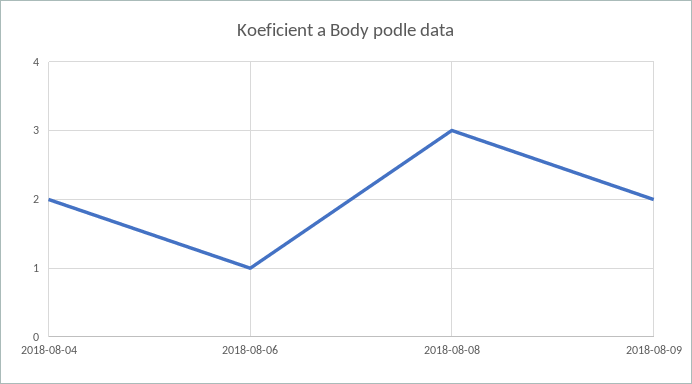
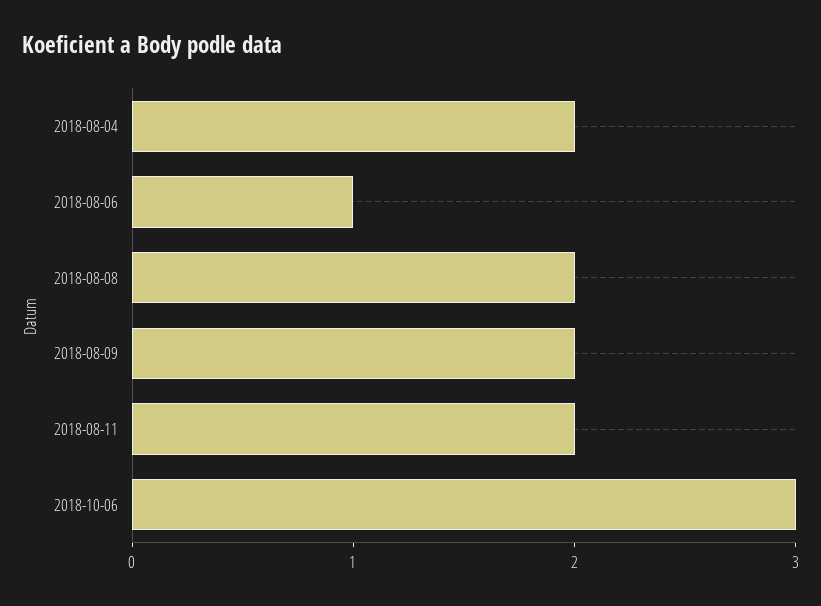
2018-08-08: 3 -> 2
2018-08-11: none -> 2
2018-10-06: none -> 3

